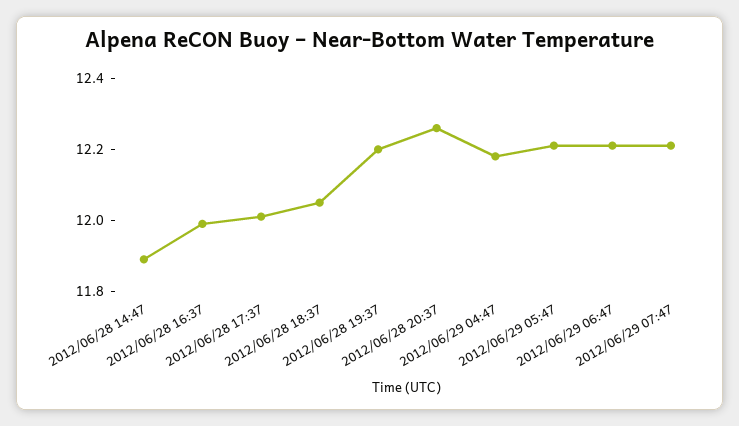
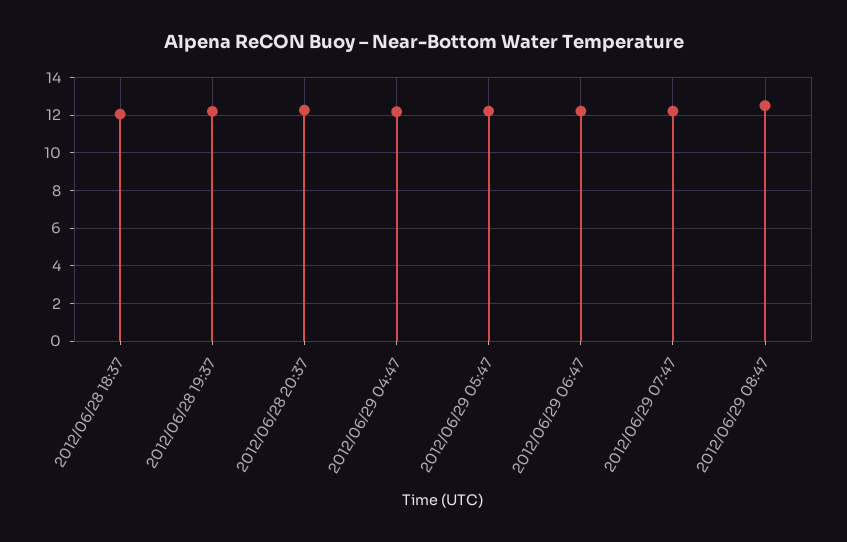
2012/06/28 14:47: 11.9 -> none
2012/06/28 16:37: 12 -> none
2012/06/28 17:37: 12 -> none
2012/06/29 08:47: none -> 12.5

